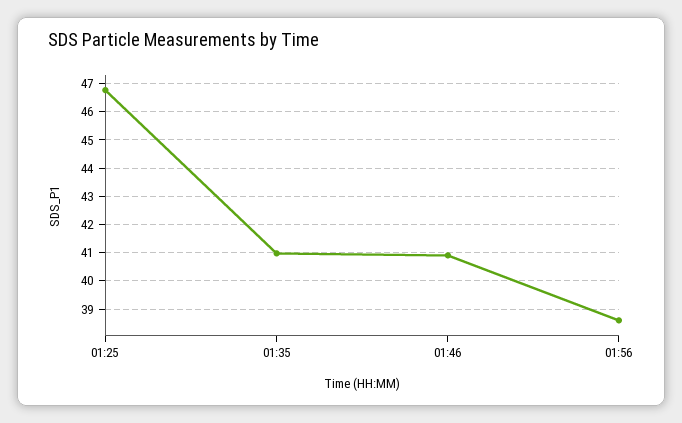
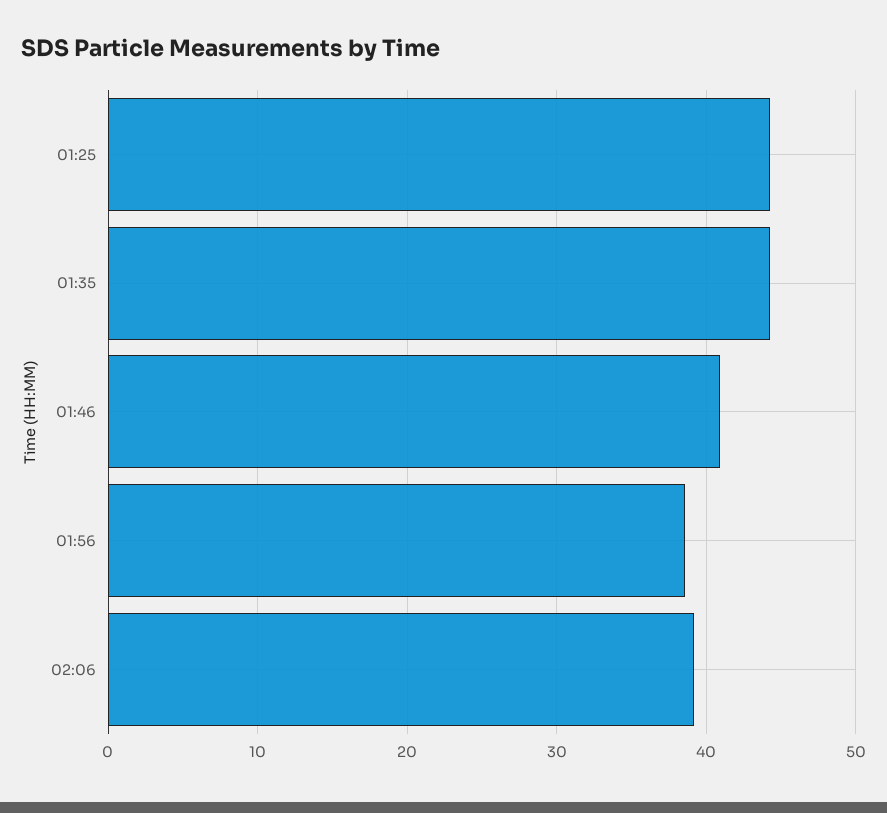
01:25: 46.75 -> 44
01:35: 41 -> 44
02:06: none -> 39

